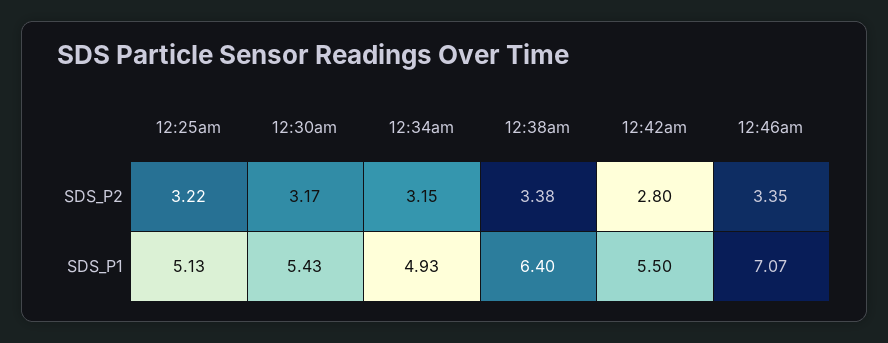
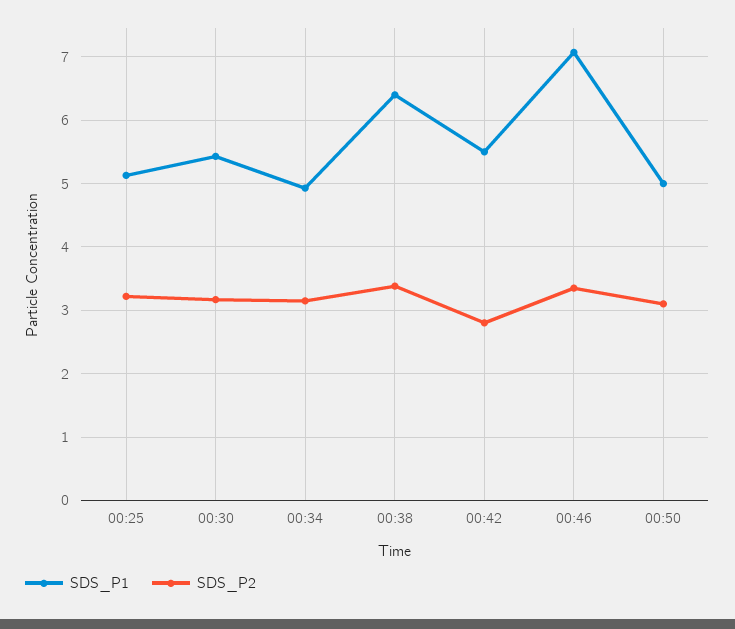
SDS_P1, 00:50: none -> 5
SDS_P2, 00:50: none -> 3.1

